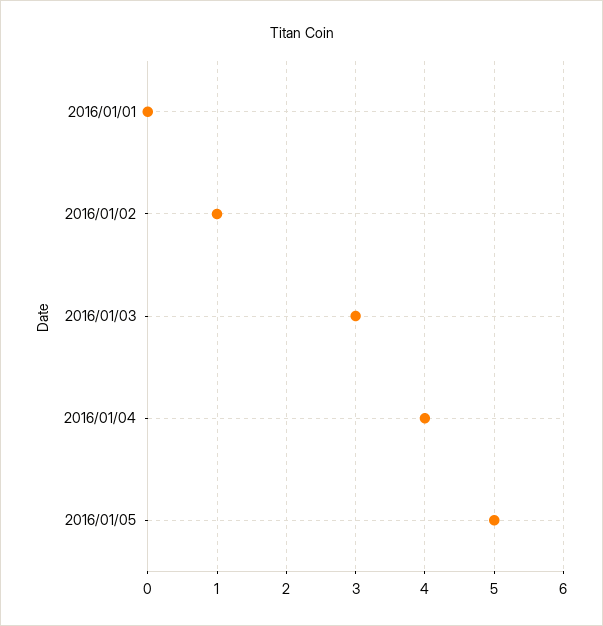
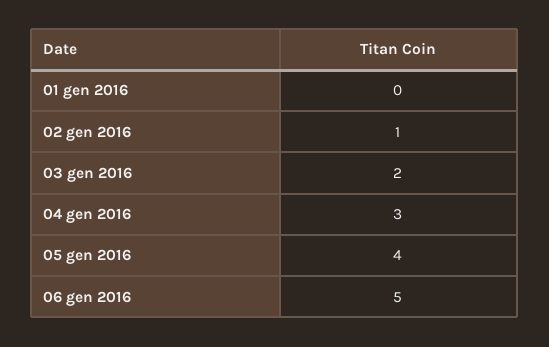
2016/01/03: 3 -> 2
2016/01/04: 4 -> 3
2016/01/05: 5 -> 4
06 gen 2016: none -> 5

